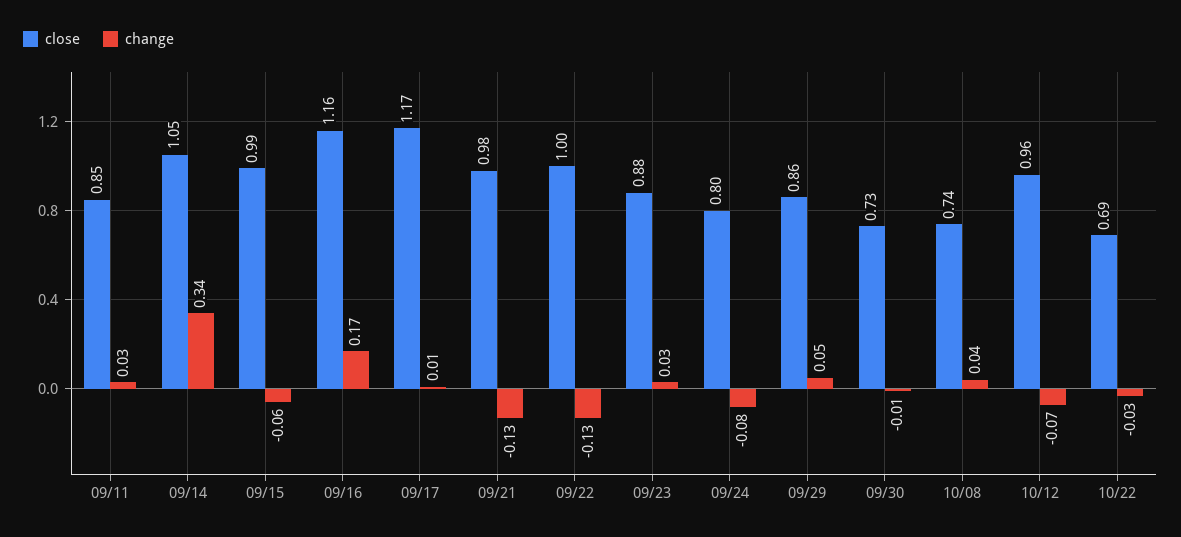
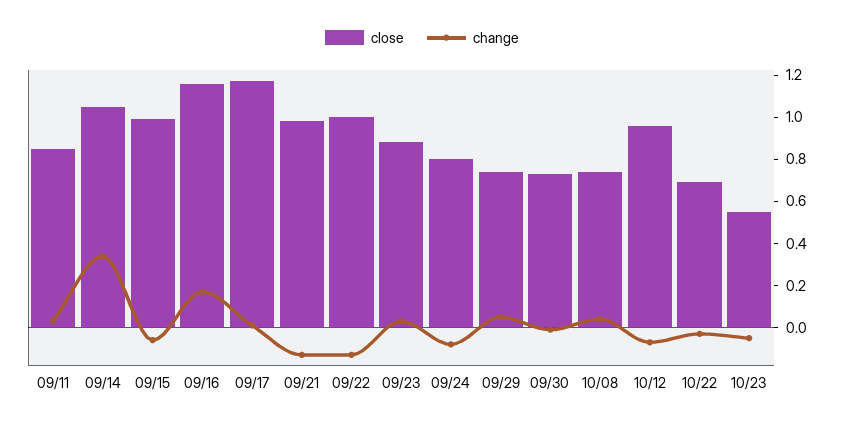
close, 09/29: 0.86 -> 0.75
close, 10/23: none -> 0.55
change, 10/23: none -> -0.05

